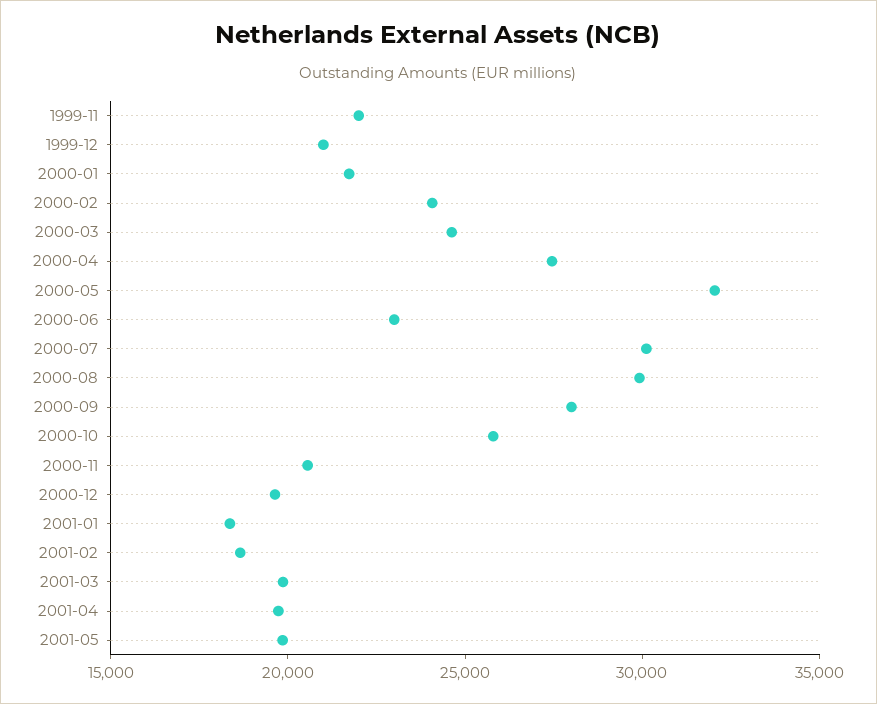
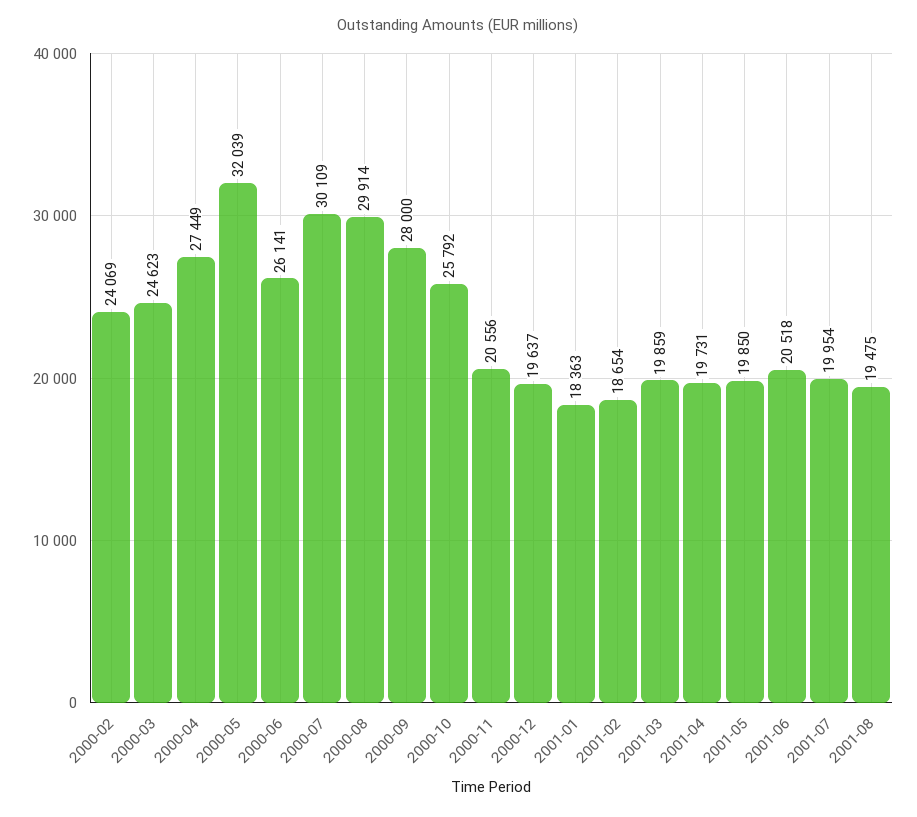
1999-11: 22000 -> none
1999-12: 21000 -> none
2000-01: 22000 -> none
2000-06: 23000 -> 26141
2001-06: none -> 20518
2001-07: none -> 19954
2001-08: none -> 19475

